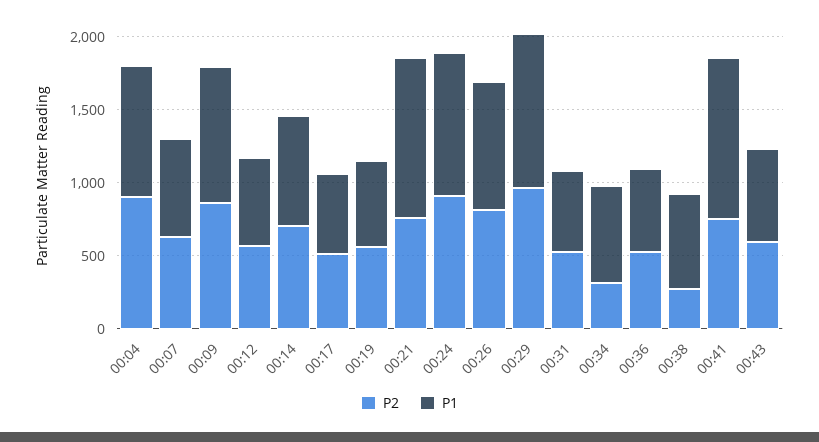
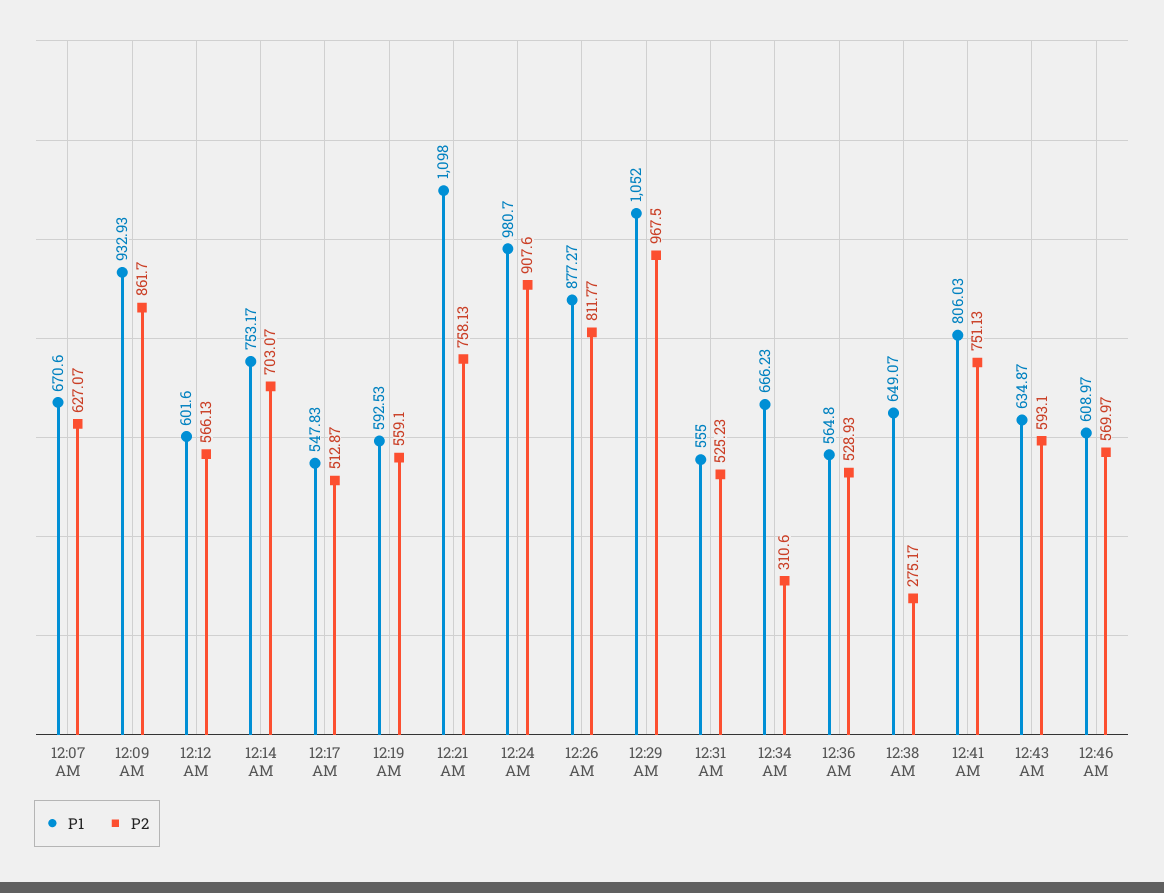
P2, 00:04: 900 -> none
P1, 00:04: 900 -> none
P1, 00:41: 1100 -> 806.03
P1, 12:46 AM: none -> 608.97
P2, 12:46 AM: none -> 569.97

